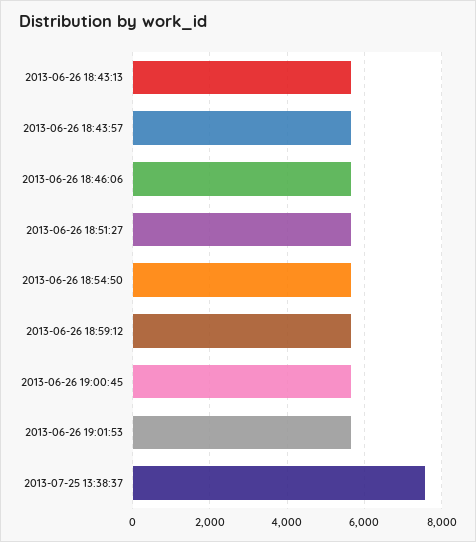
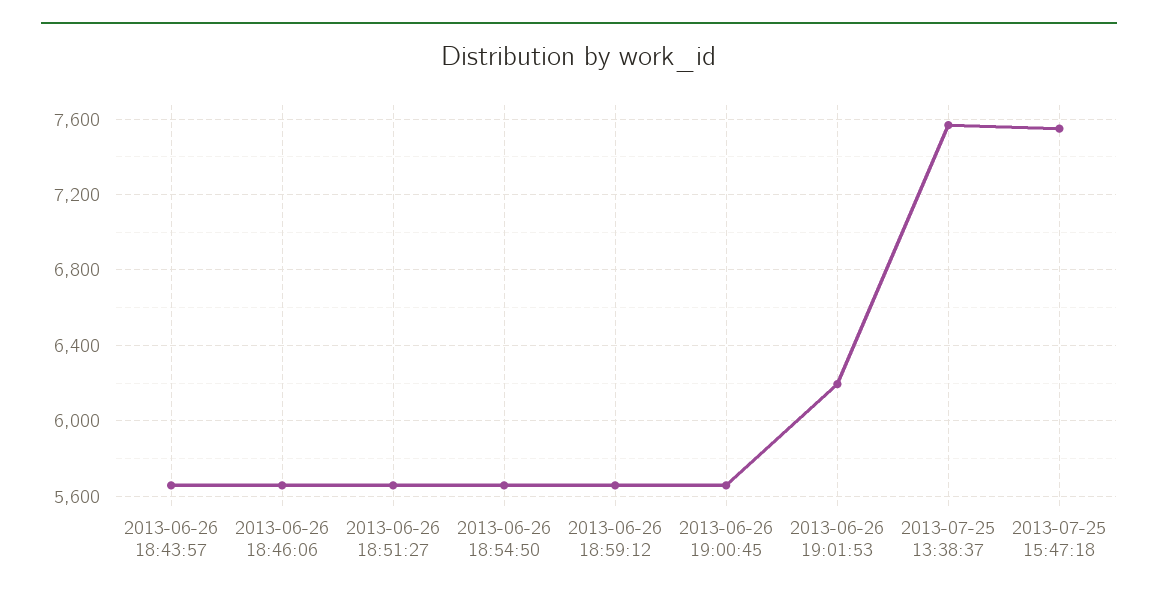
2013-06-26 18:43:13: 5600 -> none
2013-06-26 19:01:53: 5600 -> 6200
2013-07-25 15:47:18: none -> 7550

